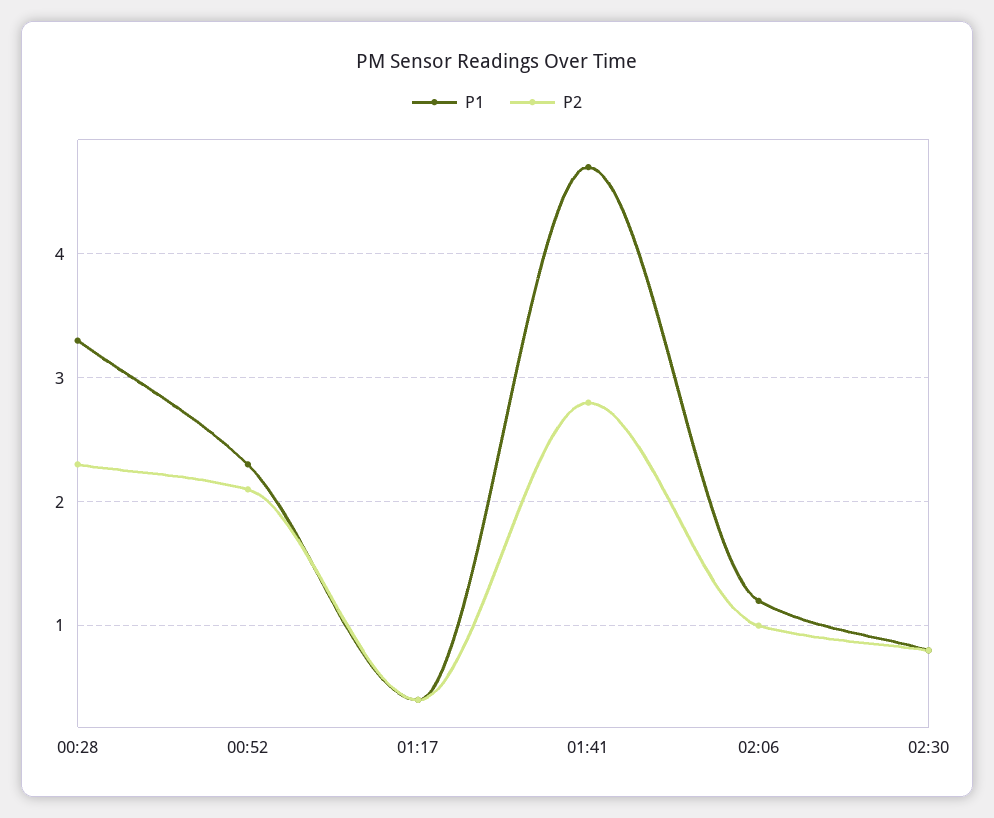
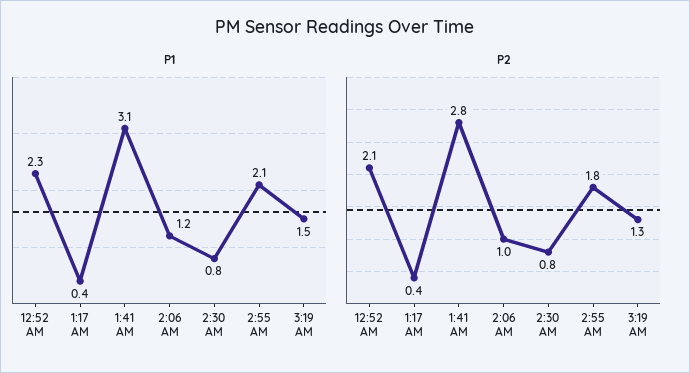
P1, 00:28: 3.3 -> none
P2, 00:28: 2.3 -> none
P1, 01:41: 4.7 -> 3.1
P1, 2:55 AM: none -> 2.1
P1, 3:19 AM: none -> 1.5
P2, 2:55 AM: none -> 1.8
P2, 3:19 AM: none -> 1.3

